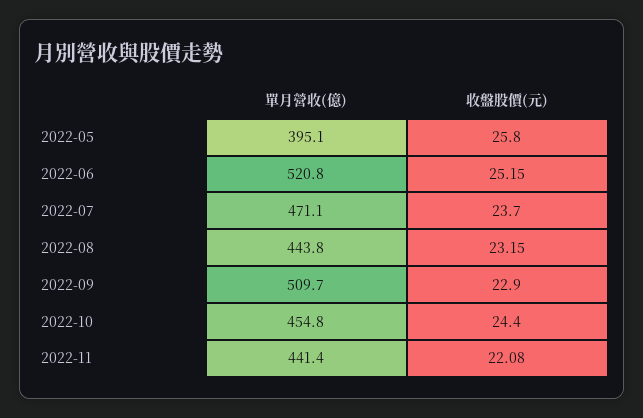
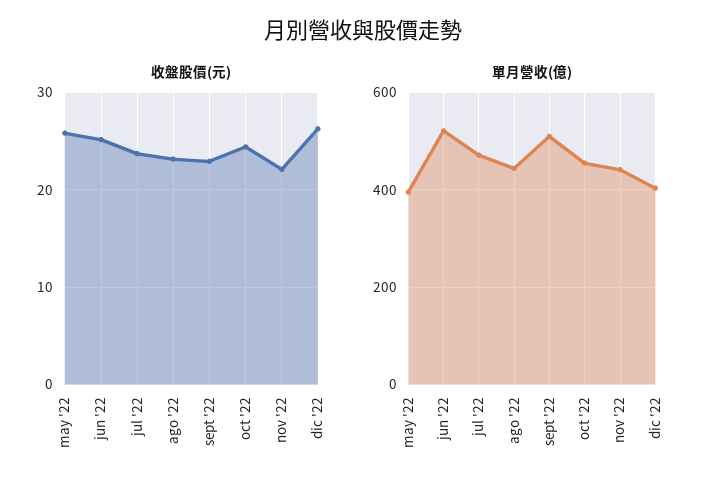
收盤股價(元), dic '22: none -> 26
單月營收(億), dic '22: none -> 400

